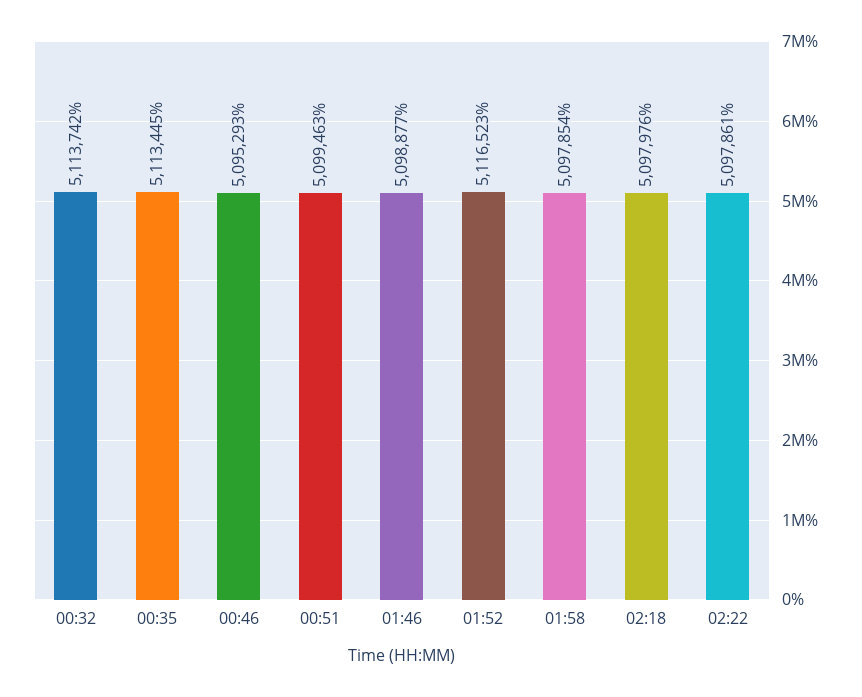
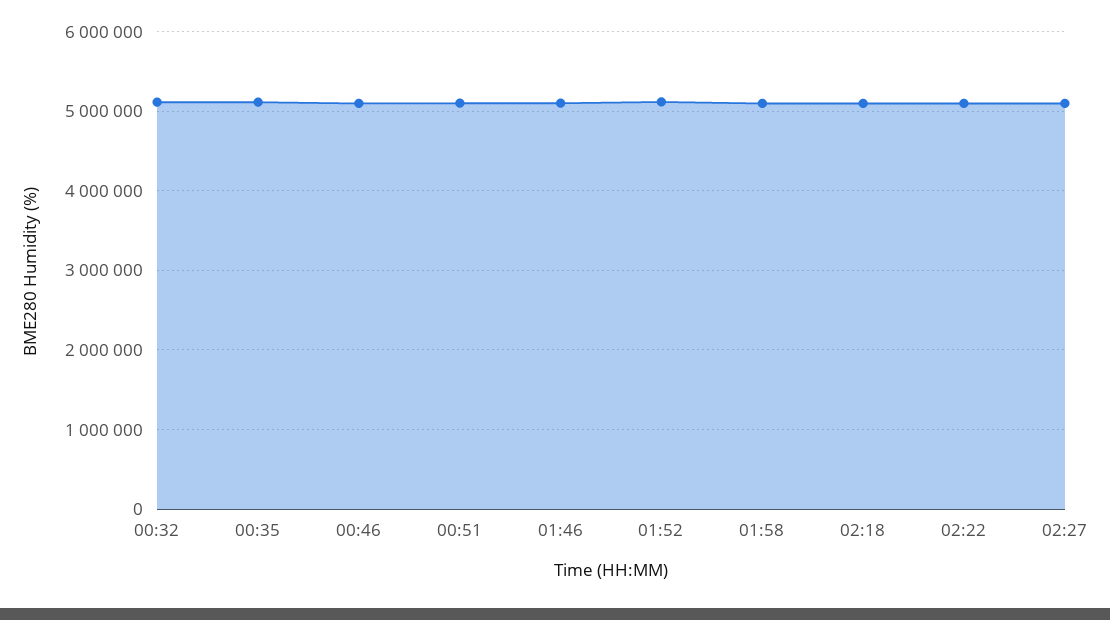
02:27: none -> 5100000

